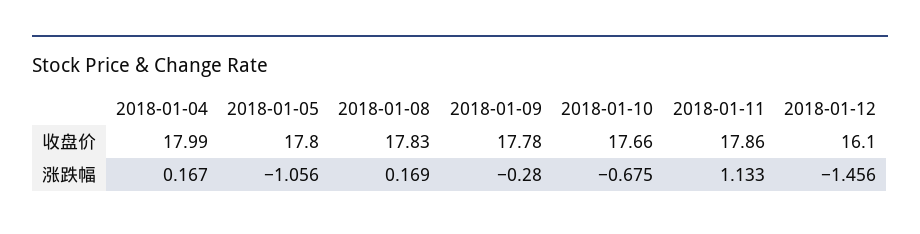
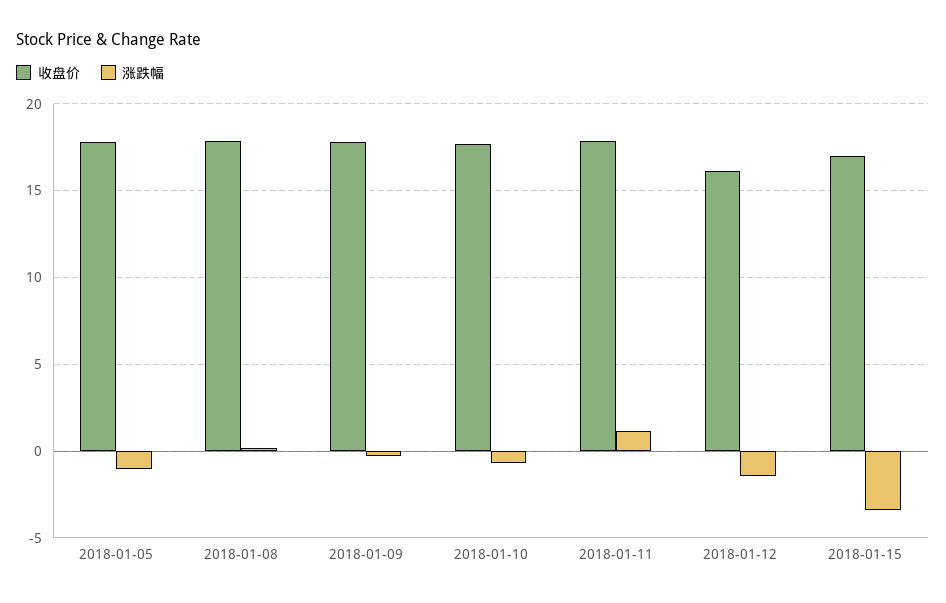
收盘价, 2018-01-04: 17.99 -> none
涨跌幅, 2018-01-04: 0.167 -> none
收盘价, 2018-01-15: none -> 17
涨跌幅, 2018-01-15: none -> -3.5

